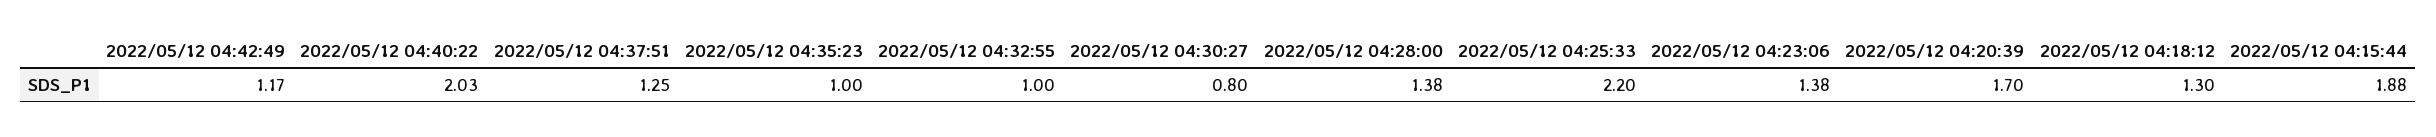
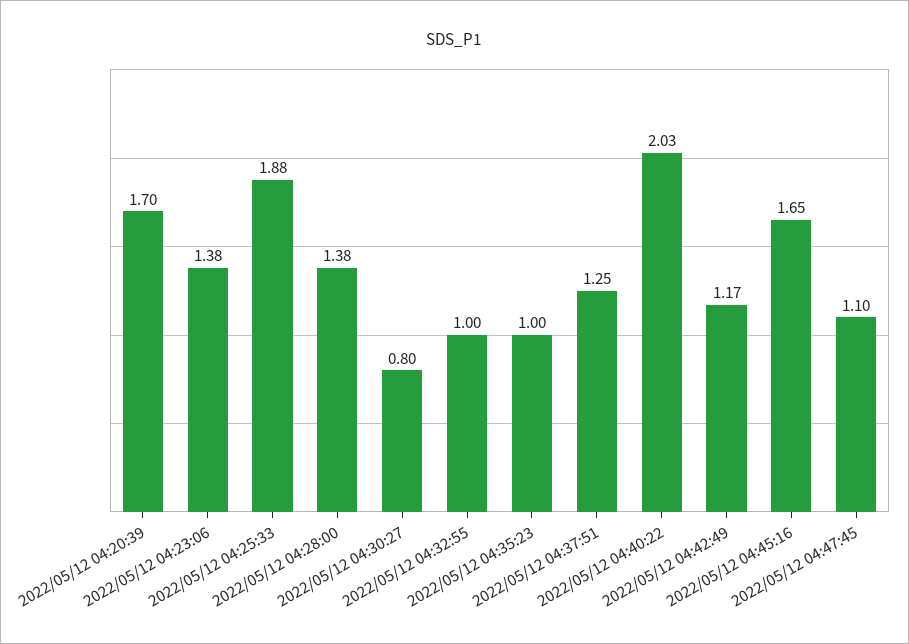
2022/05/12 04:25:33: 2.2 -> 1.88
2022/05/12 04:18:12: 1.3 -> none
2022/05/12 04:15:44: 1.88 -> none
2022/05/12 04:45:16: none -> 1.65
2022/05/12 04:47:45: none -> 1.1

